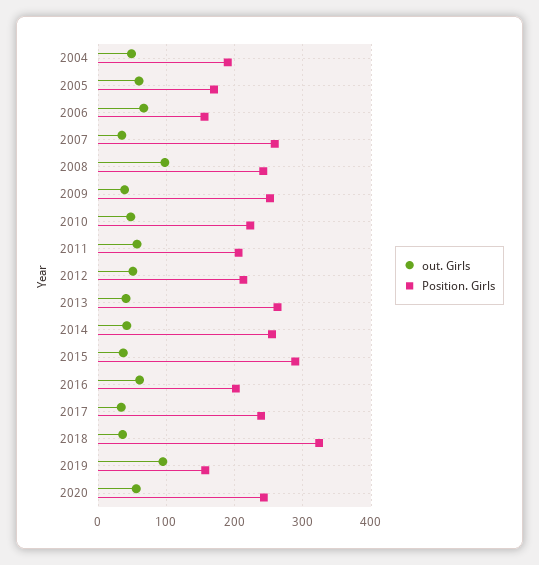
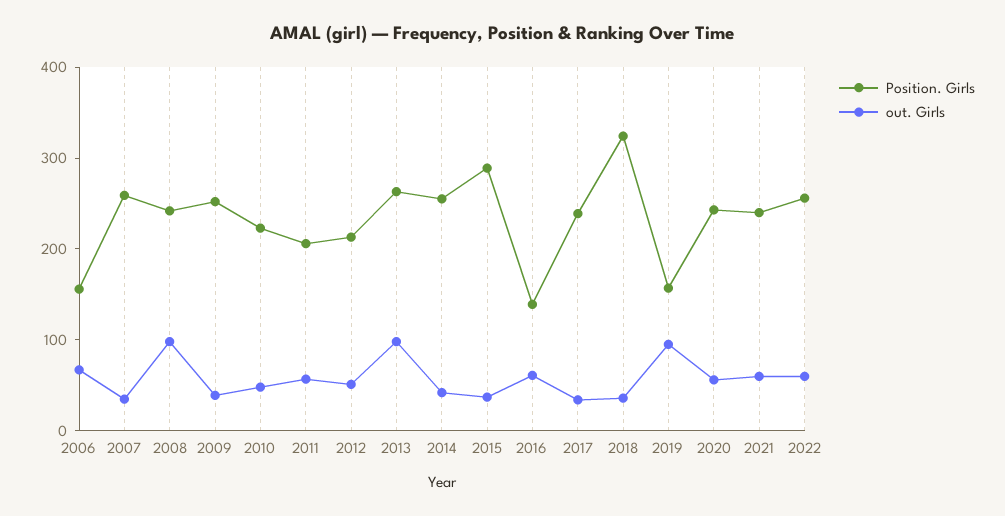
out. Girls, 2004: 50 -> none
Position. Girls, 2004: 190 -> none
out. Girls, 2005: 60 -> none
Position. Girls, 2005: 170 -> none
out. Girls, 2013: 40 -> 100
Position. Girls, 2016: 200 -> 140
Position. Girls, 2021: none -> 240
out. Girls, 2021: none -> 60
Position. Girls, 2022: none -> 260
out. Girls, 2022: none -> 60

